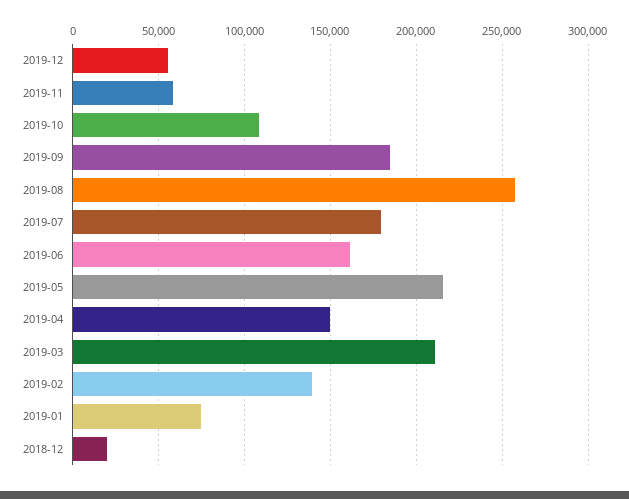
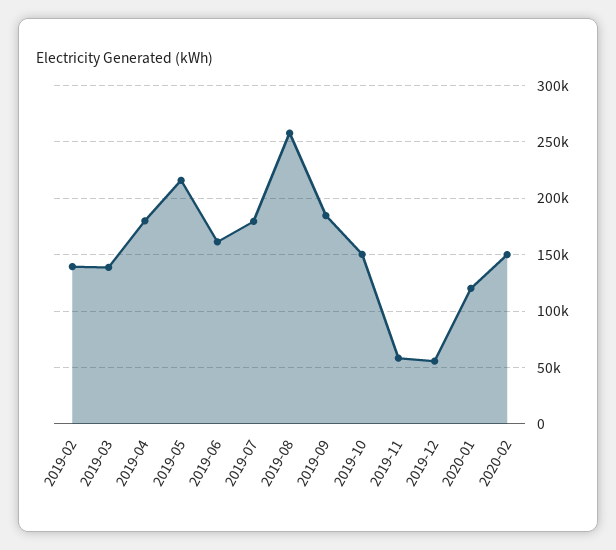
2019-10: 110000 -> 150000
2019-04: 150000 -> 180000
2019-03: 210000 -> 140000
2019-01: 75000 -> none
2018-12: 20000 -> none
2020-01: none -> 120000
2020-02: none -> 150000

